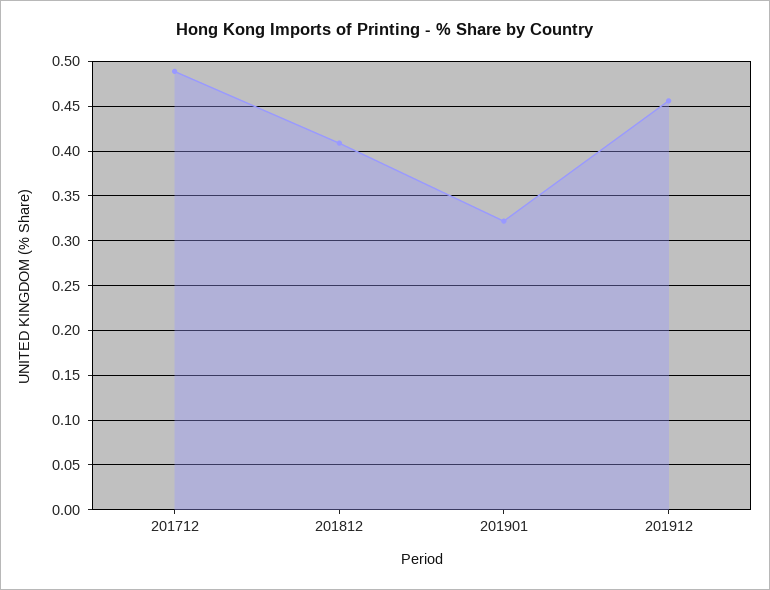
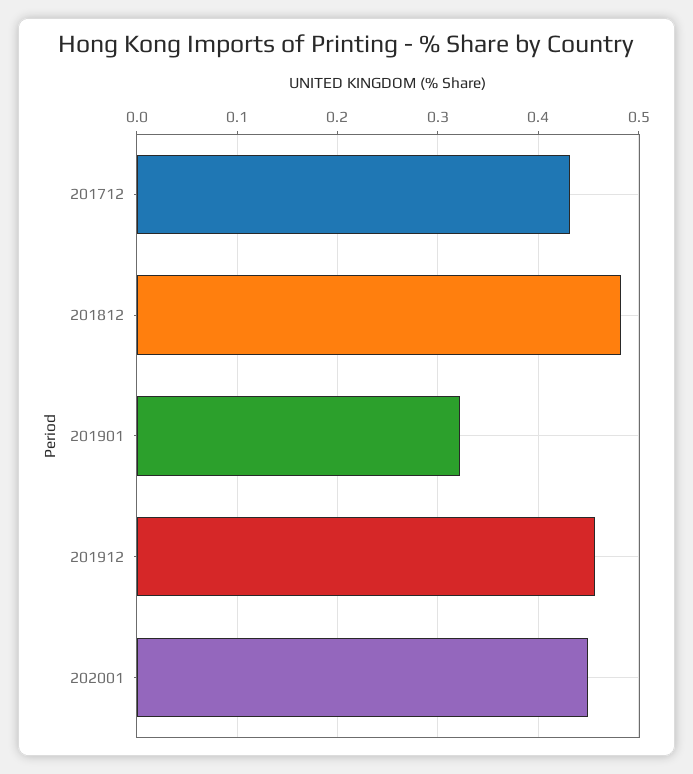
201712: 0.49 -> 0.43
201812: 0.41 -> 0.48
202001: none -> 0.45

